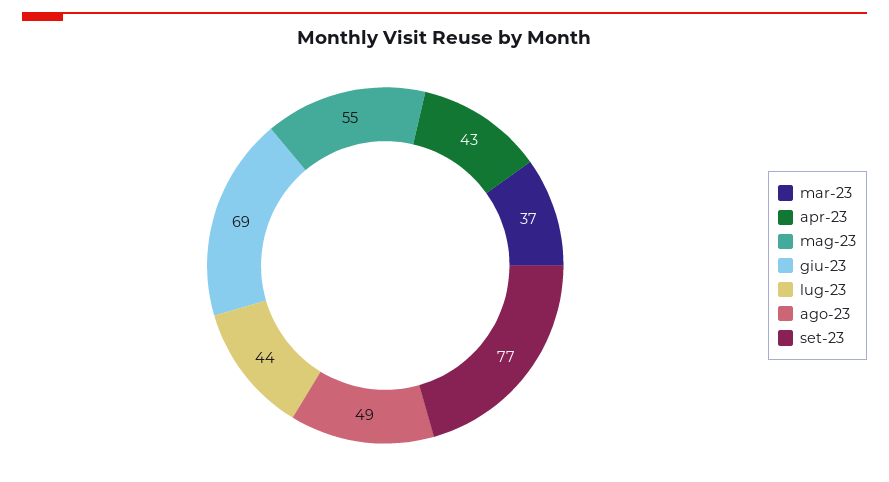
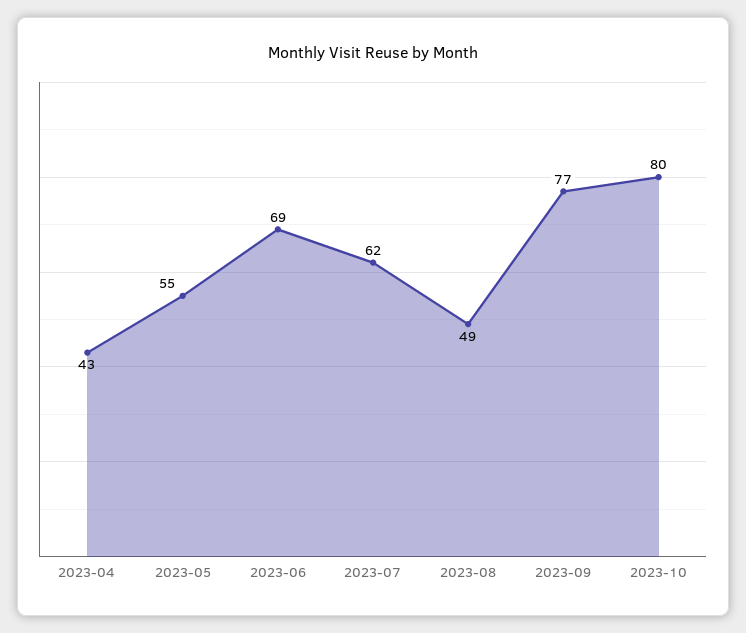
mar-23: 37 -> none
lug-23: 44 -> 62
2023-10: none -> 80

